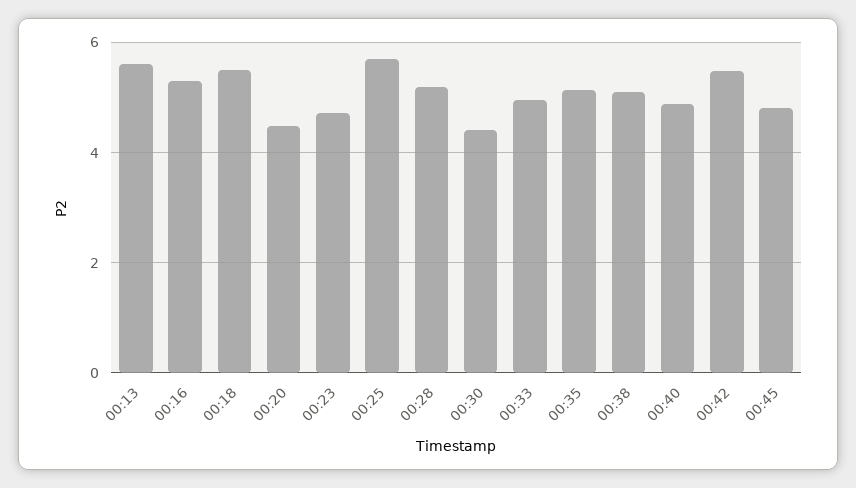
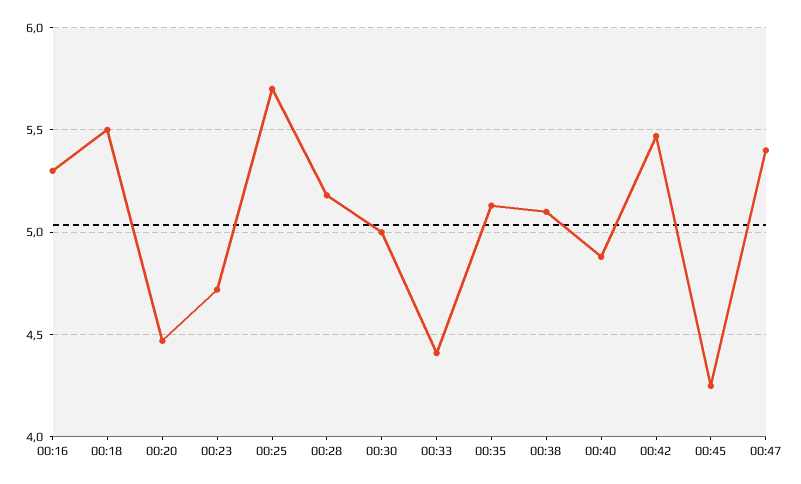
00:13: 5.6 -> none
00:30: 4.4 -> 5
00:33: 5 -> 4.4
00:45: 4.8 -> 4.25
00:47: none -> 5.4

